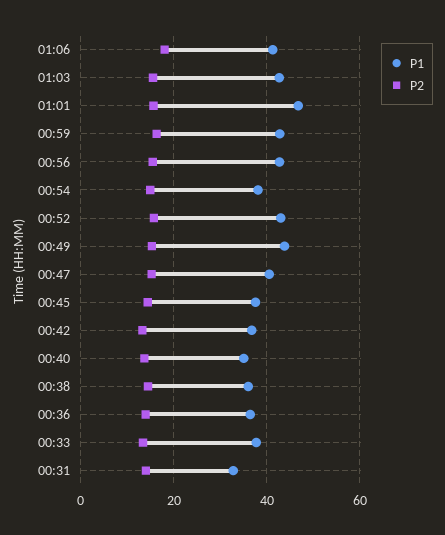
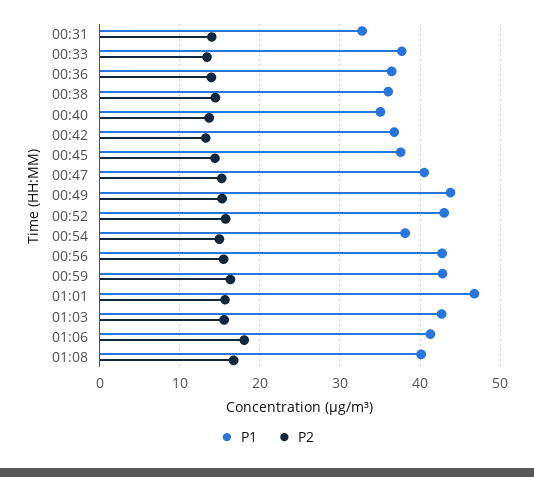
P1, 01:08: none -> 40
P2, 01:08: none -> 17

